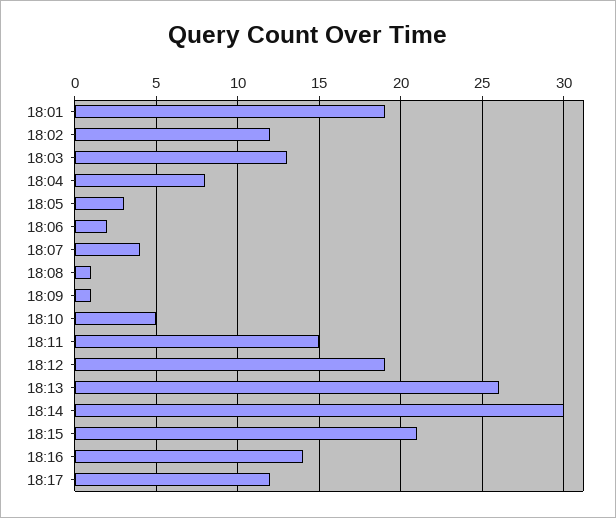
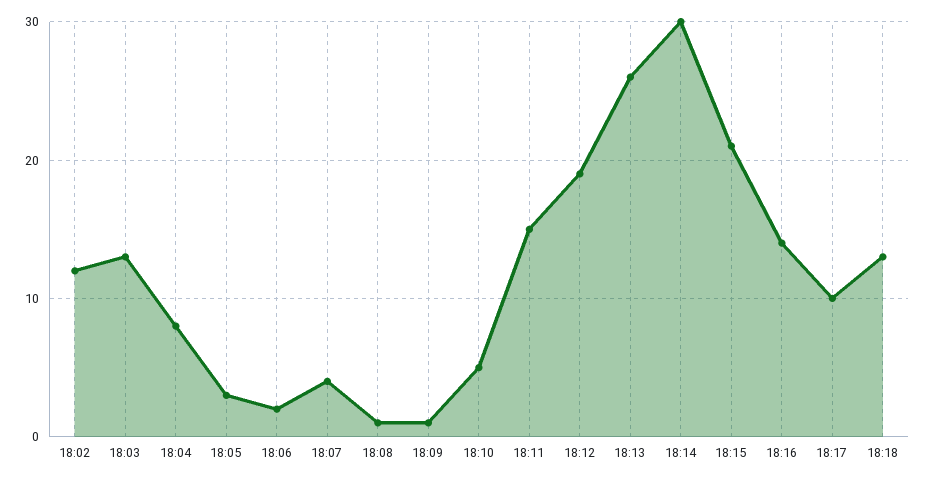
18:01: 19 -> none
18:17: 12 -> 10
18:18: none -> 13

